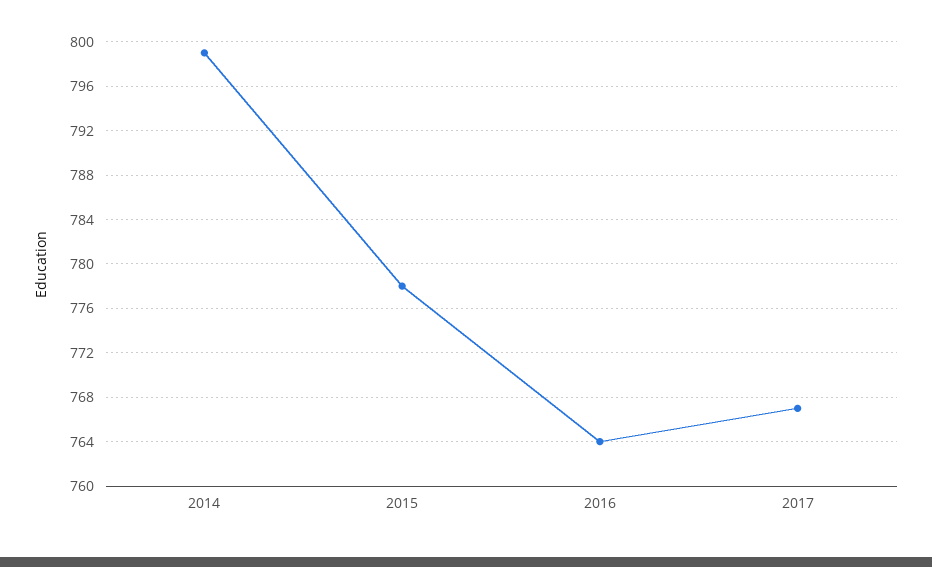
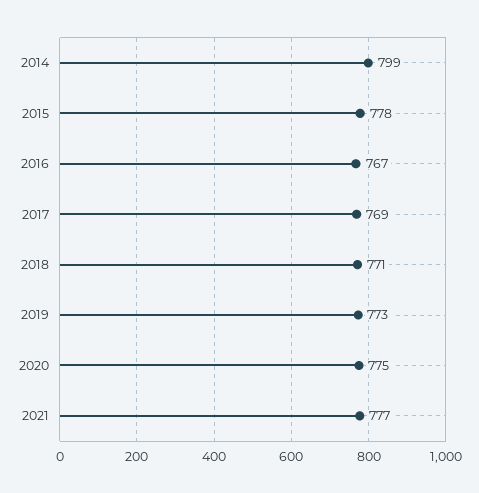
2016: 764 -> 767
2017: 767 -> 769
2018: none -> 771
2019: none -> 773
2020: none -> 775
2021: none -> 777

